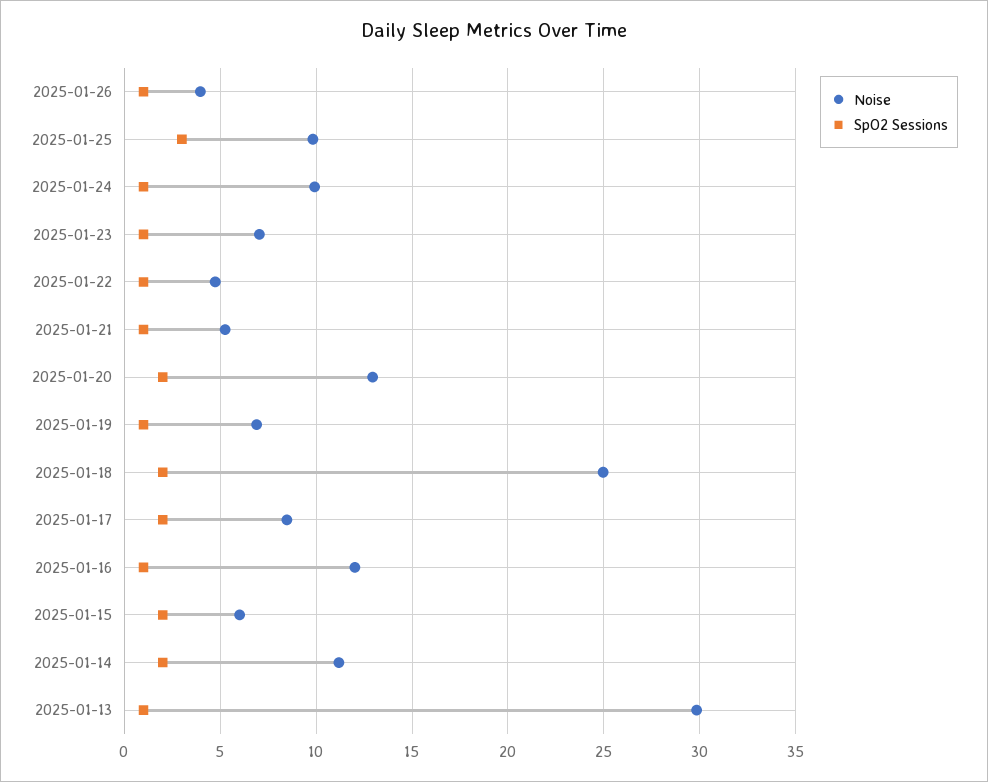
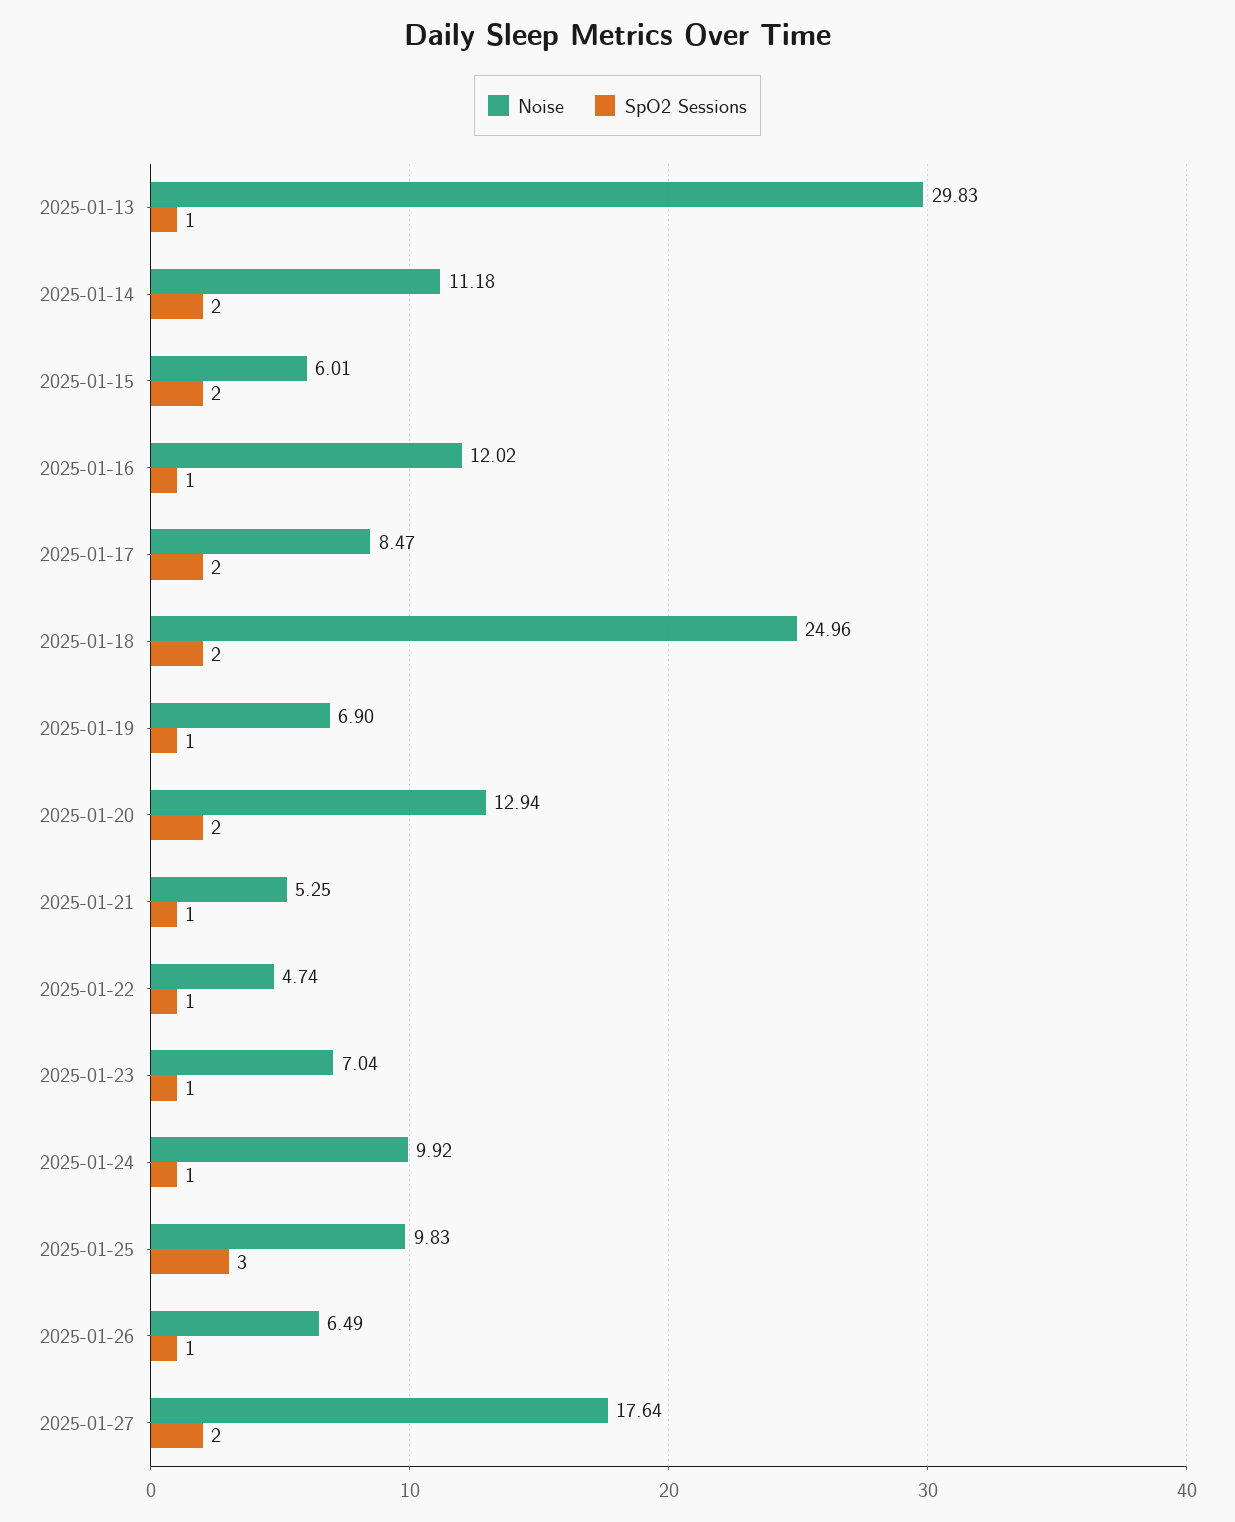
Noise, 2025-01-26: 4 -> 6.49
Noise, 2025-01-27: none -> 17.64
SpO2 Sessions, 2025-01-27: none -> 2

